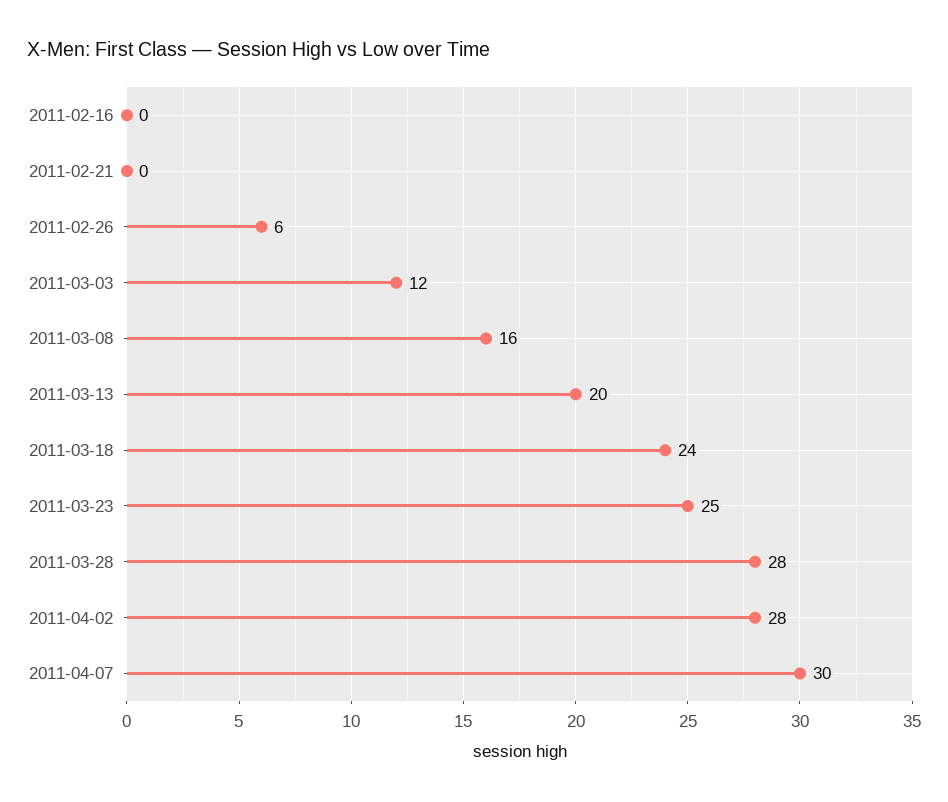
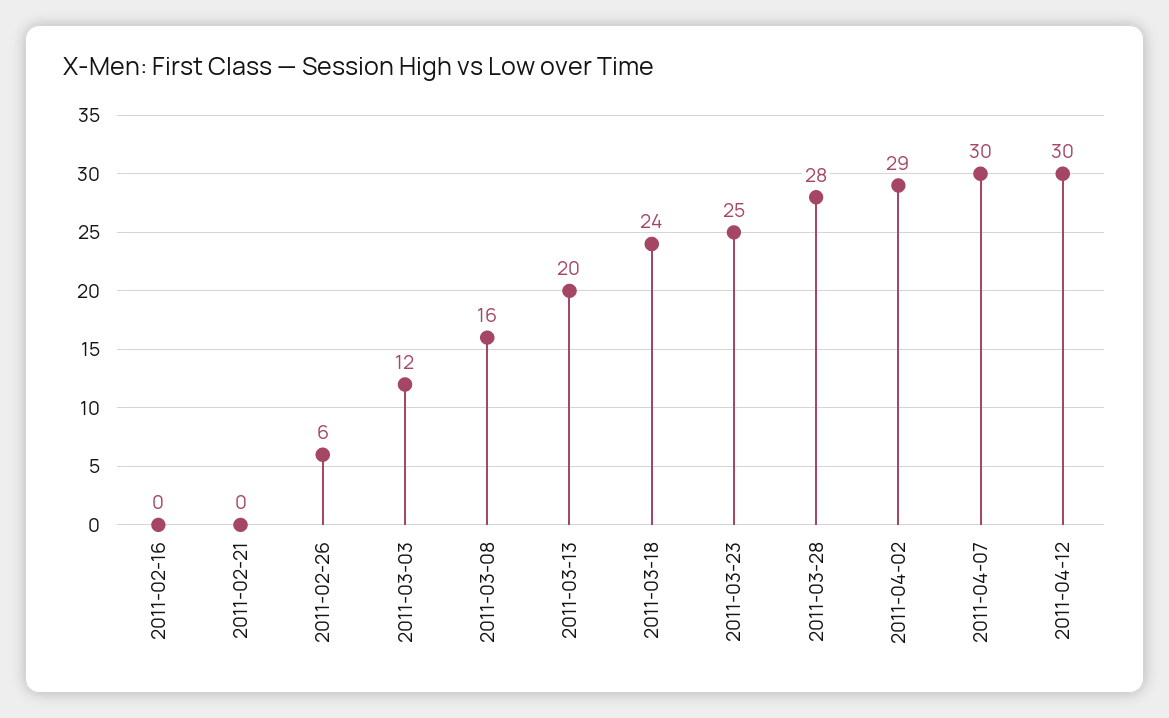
2011-04-02: 28 -> 29
2011-04-12: none -> 30

